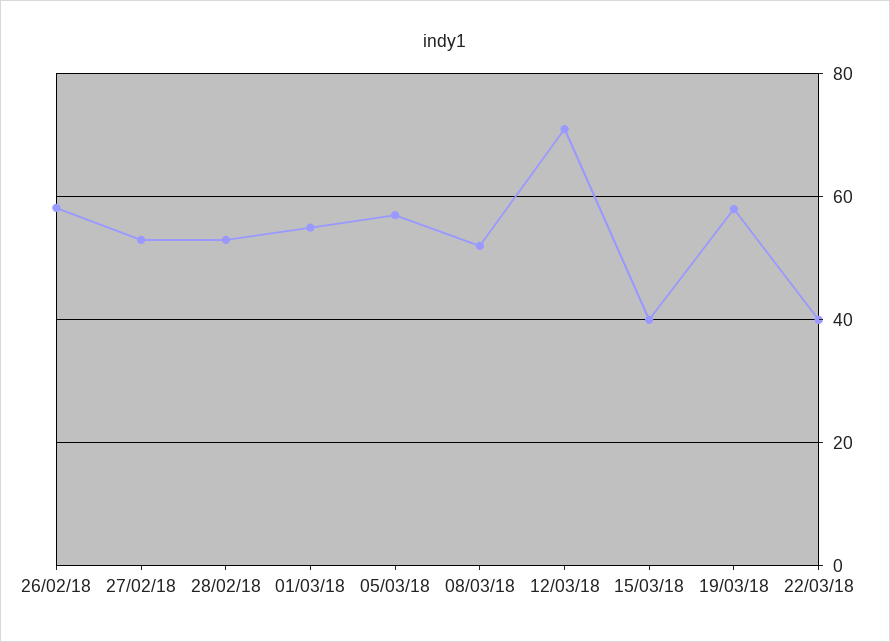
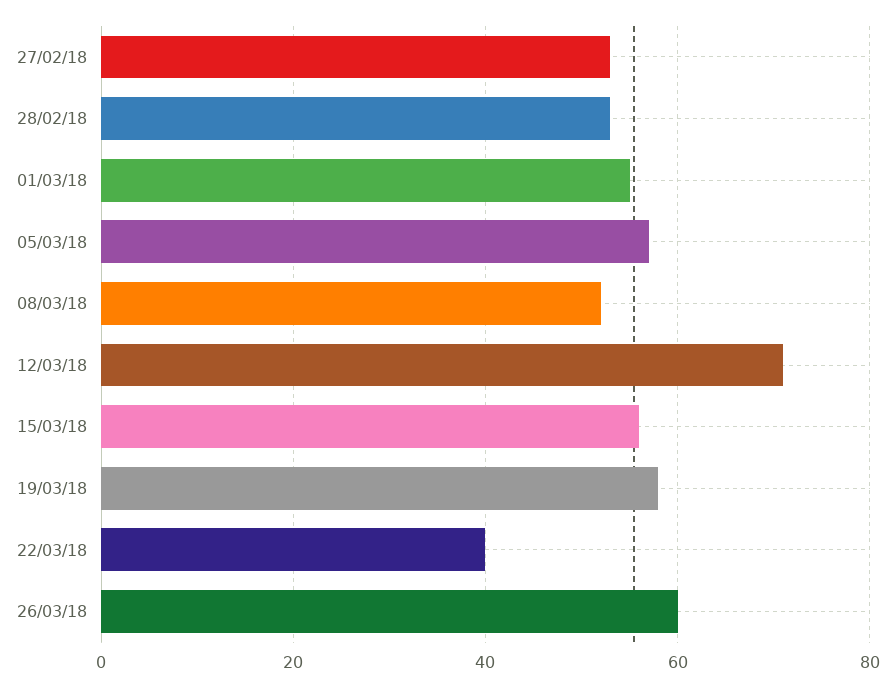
26/02/18: 58 -> none
15/03/18: 40 -> 55
26/03/18: none -> 60

